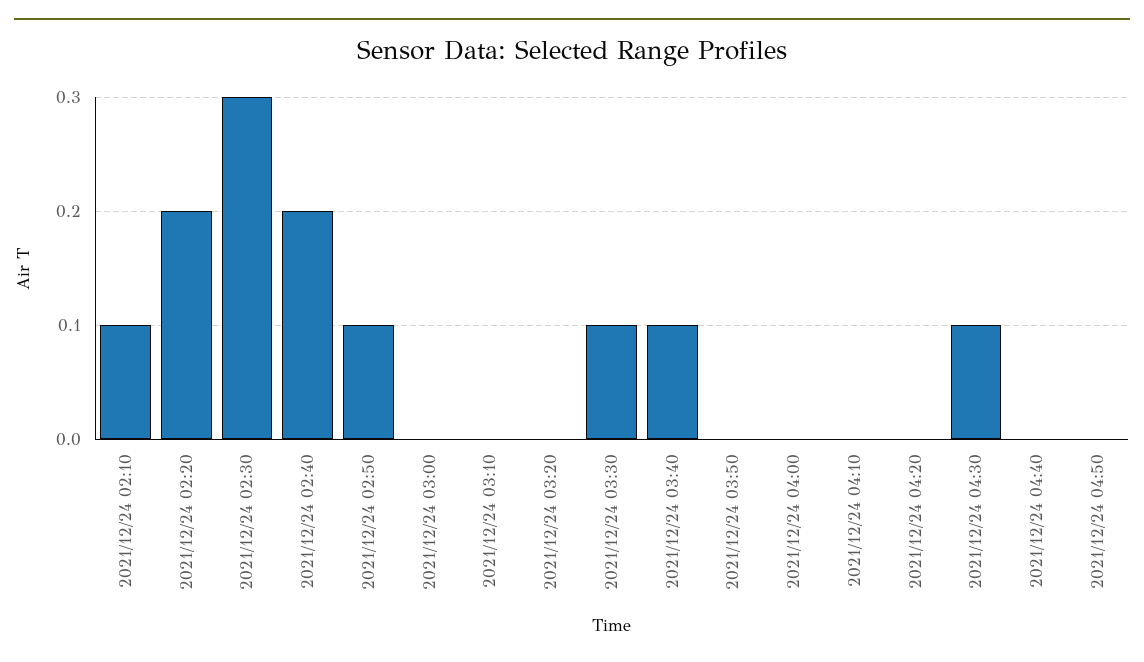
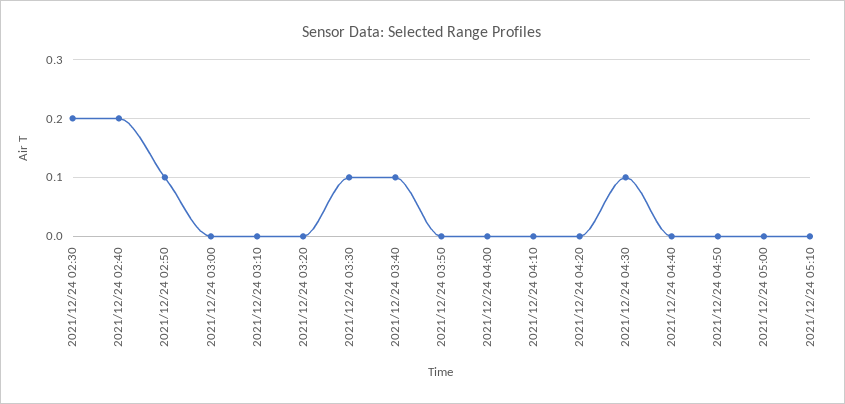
2021/12/24 02:10: 0.1 -> none
2021/12/24 02:20: 0.2 -> none
2021/12/24 02:30: 0.3 -> 0.2
2021/12/24 05:00: none -> 0
2021/12/24 05:10: none -> 0

